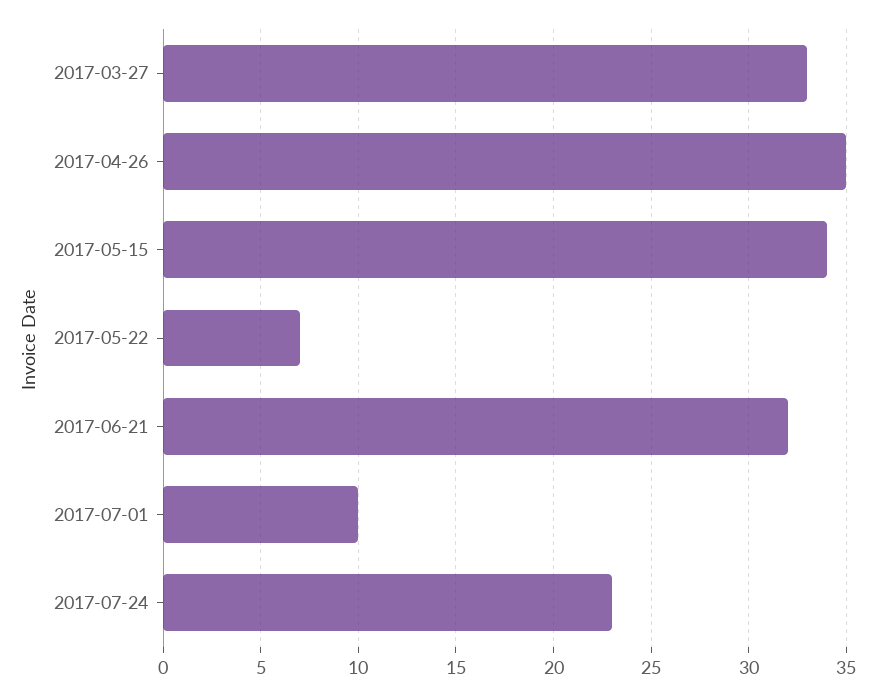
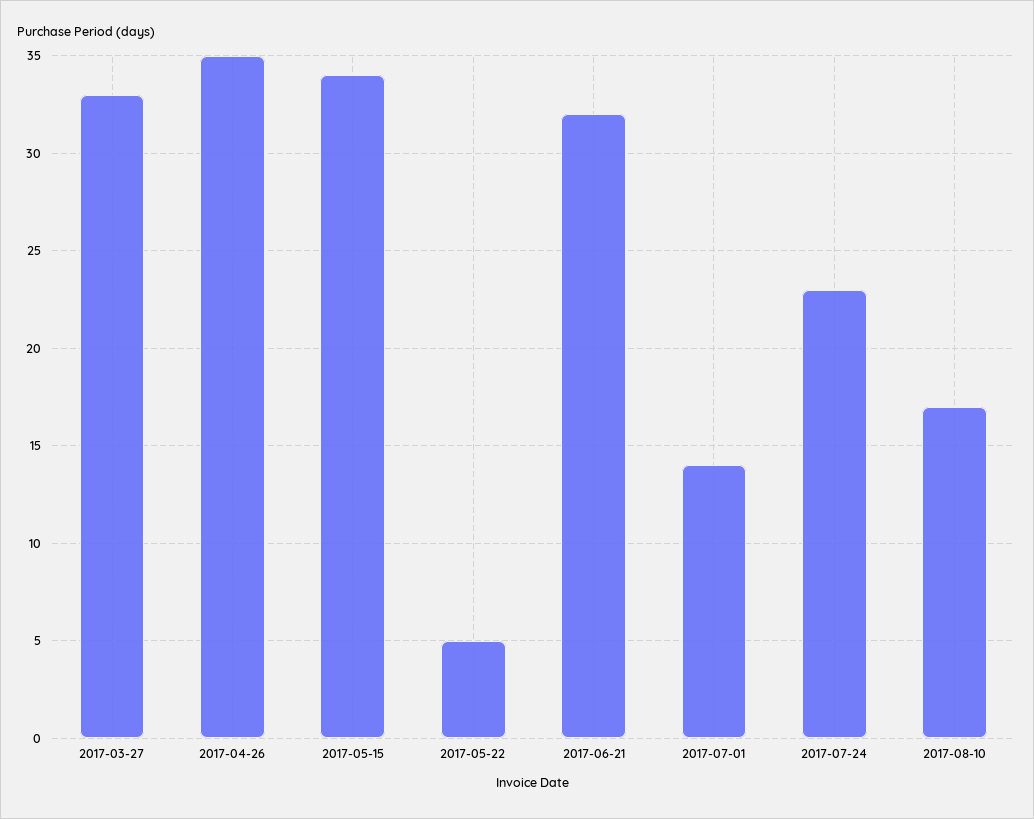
2017-05-22: 7 -> 5
2017-07-01: 10 -> 14
2017-08-10: none -> 17

